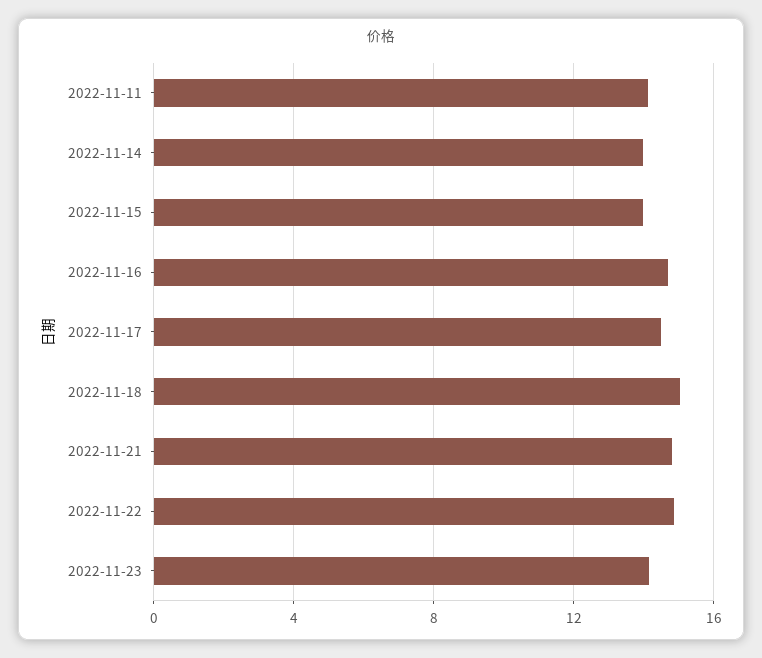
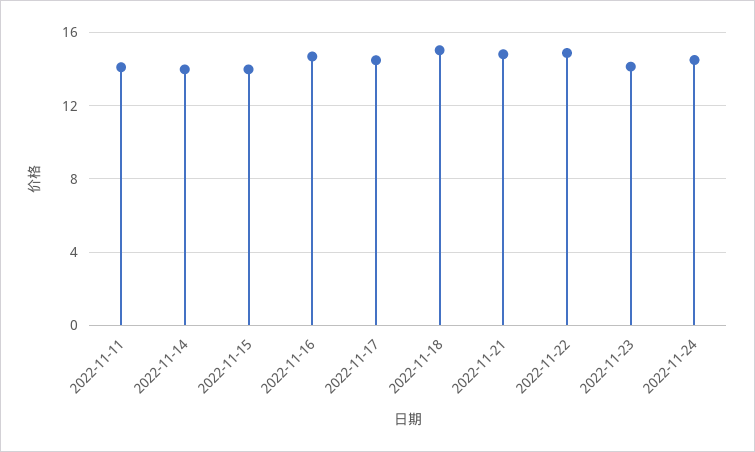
2022-11-24: none -> 14.5

